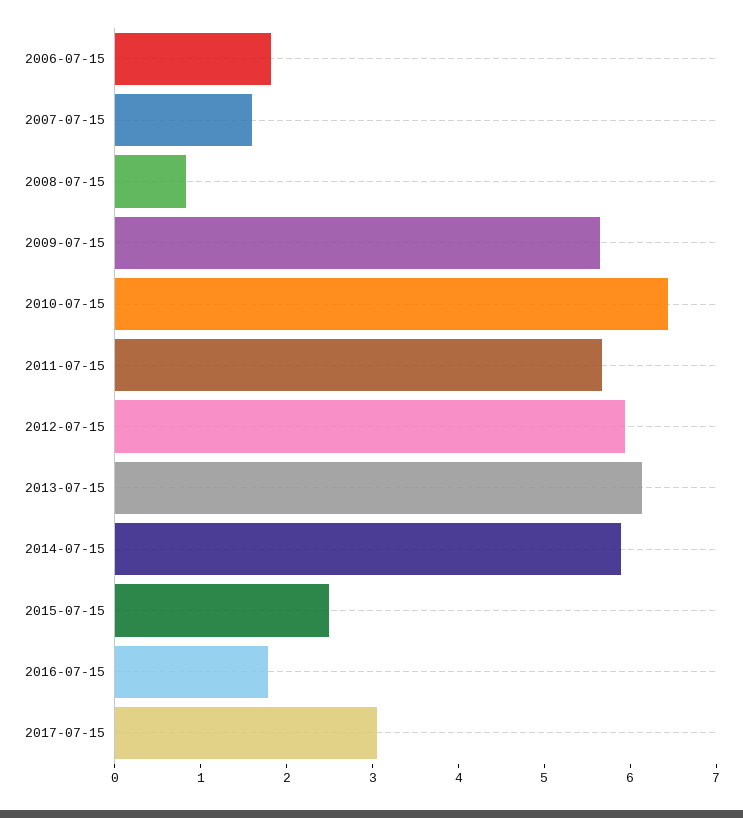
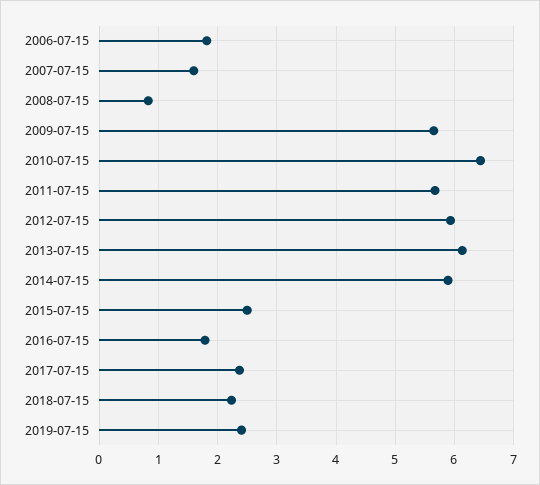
2017-07-15: 3 -> 2.4
2018-07-15: none -> 2.2
2019-07-15: none -> 2.4

